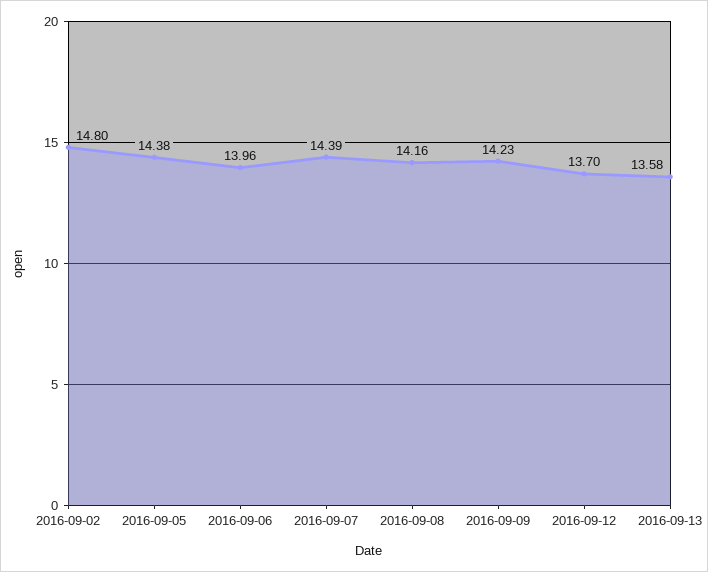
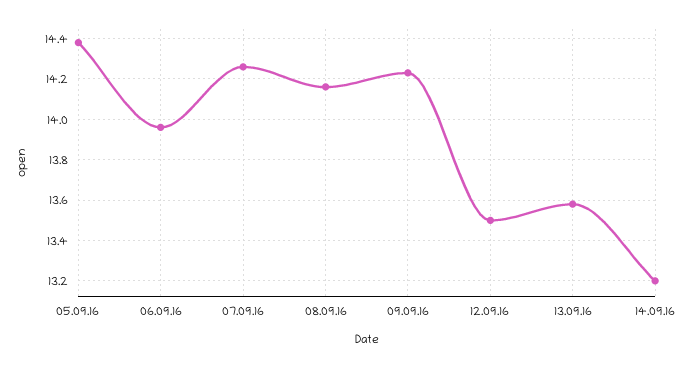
2016-09-02: 14.8 -> none
2016-09-07: 14.39 -> 14.25
2016-09-12: 13.7 -> 13.5
14.09.16: none -> 13.2

